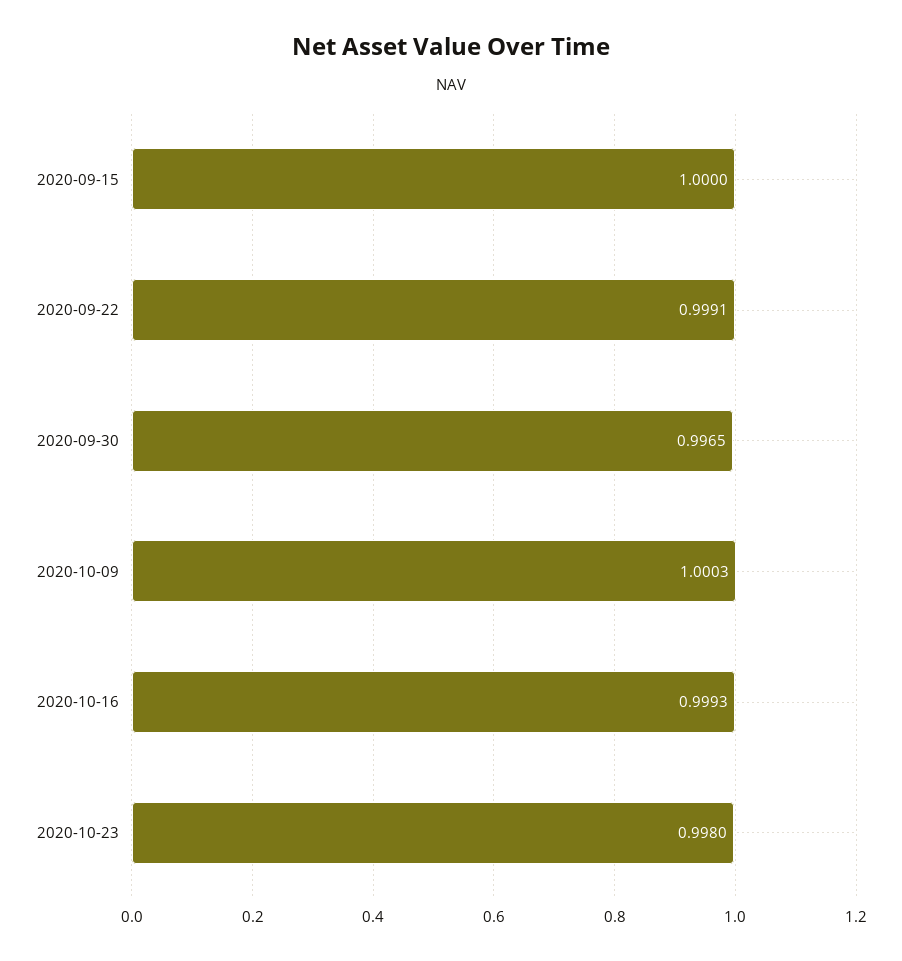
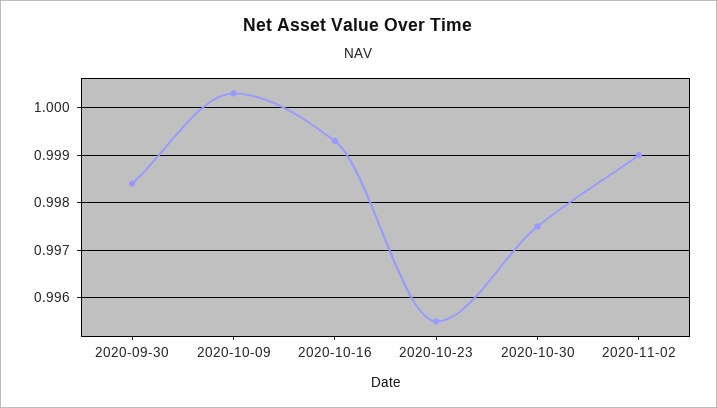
2020-09-15: 1 -> none
2020-09-22: 0.9991 -> none
2020-09-30: 0.9965 -> 0.9985
2020-10-23: 0.998 -> 0.9955
2020-10-30: none -> 0.9975
2020-11-02: none -> 0.999

